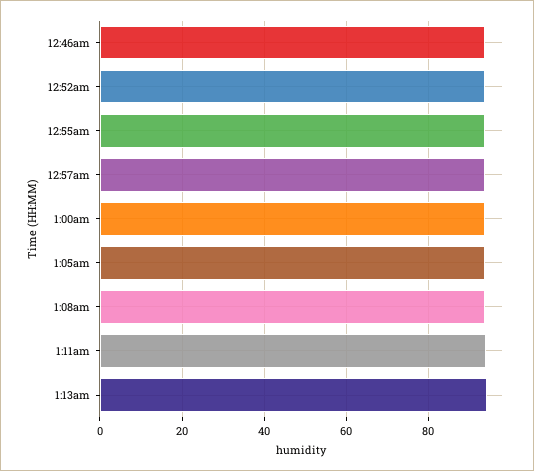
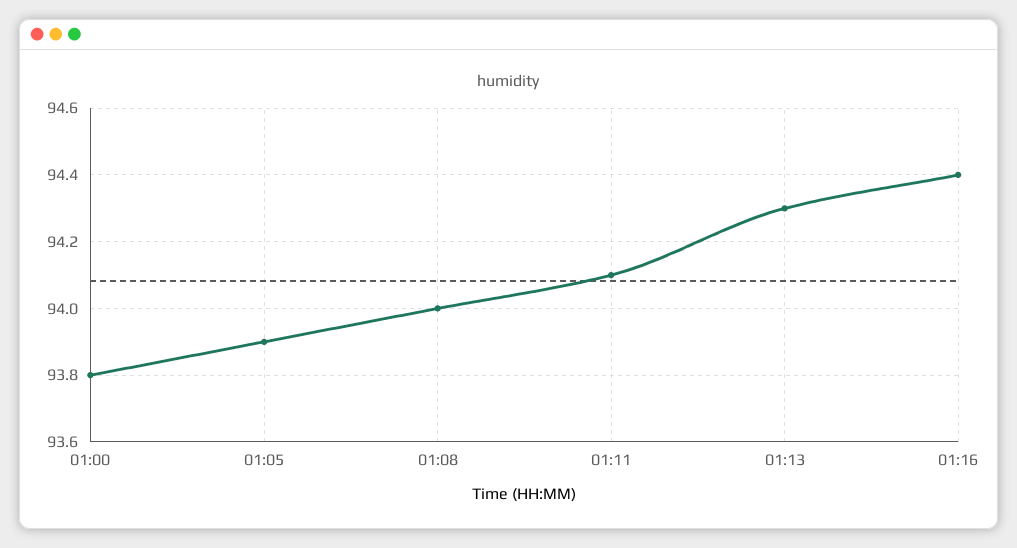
12:46am: 94 -> none
12:52am: 94 -> none
12:55am: 94 -> none
12:57am: 94 -> none
01:16: none -> 94.4

